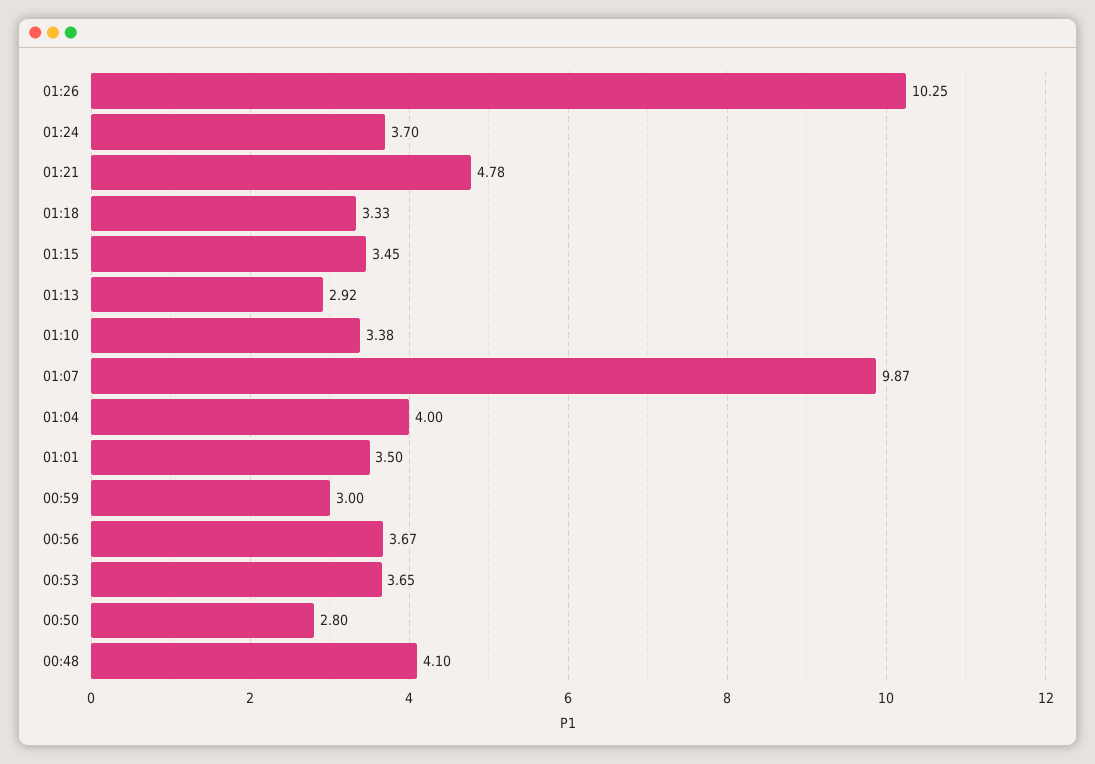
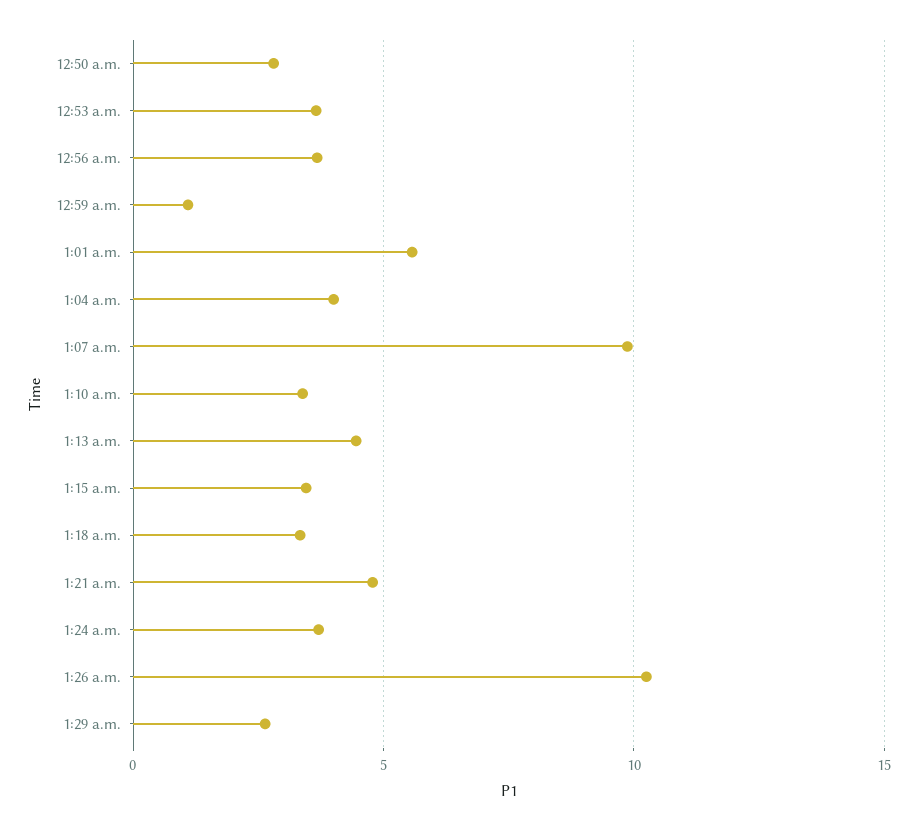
01:13: 2.92 -> 4.5
01:01: 3.5 -> 5.5
00:59: 3 -> 1
00:48: 4.1 -> none
1:29 a.m.: none -> 2.5

